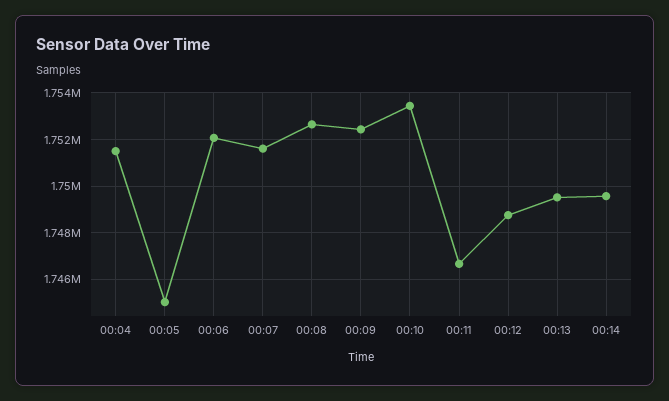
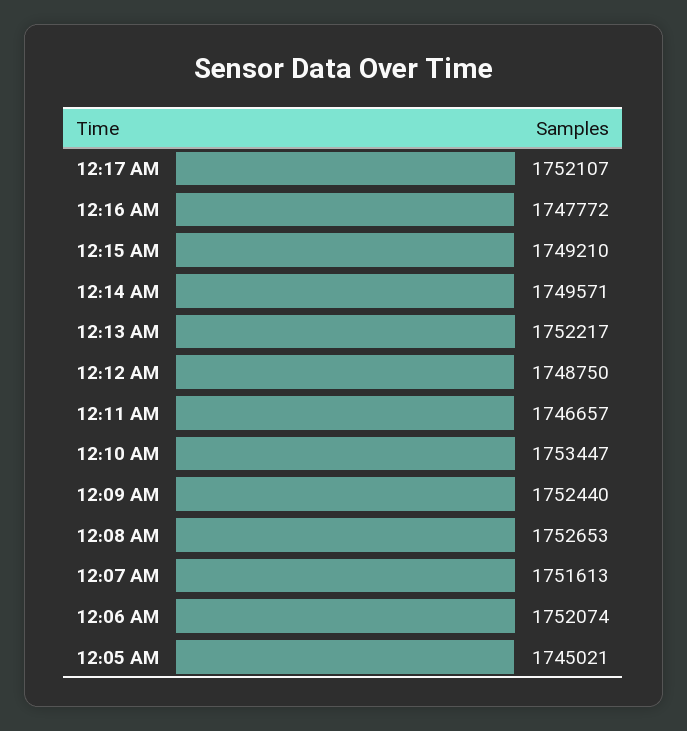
00:04: 1751500 -> none
00:13: 1749500 -> 1752217
12:17 AM: none -> 1752107
12:16 AM: none -> 1747772
12:15 AM: none -> 1749210

